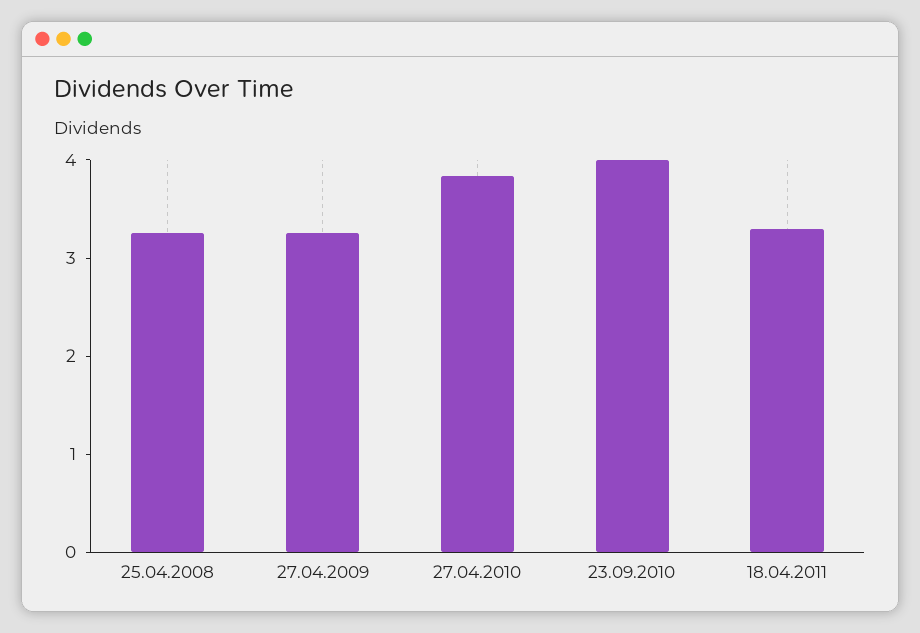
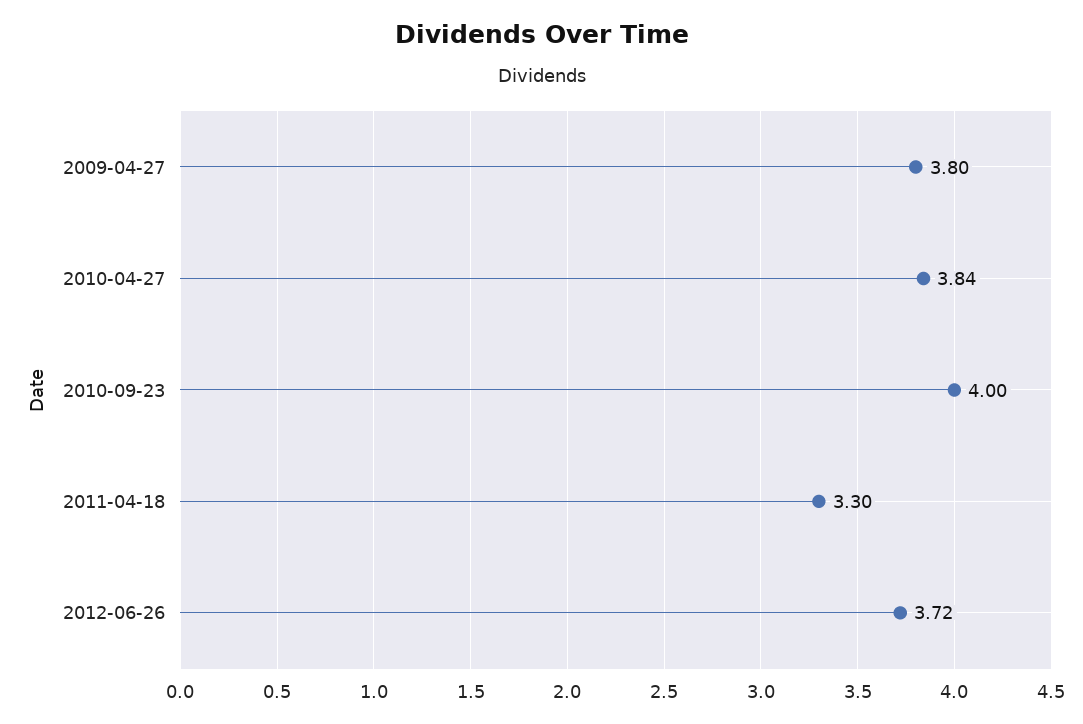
25.04.2008: 3.2 -> none
27.04.2009: 3.2 -> 3.8
2012-06-26: none -> 3.72

